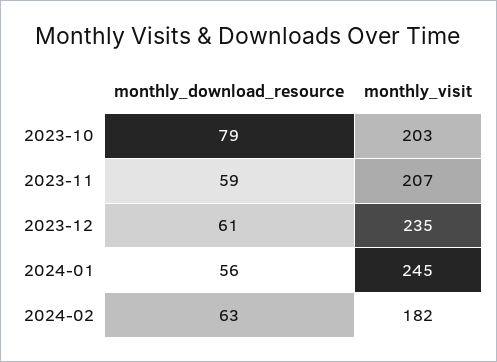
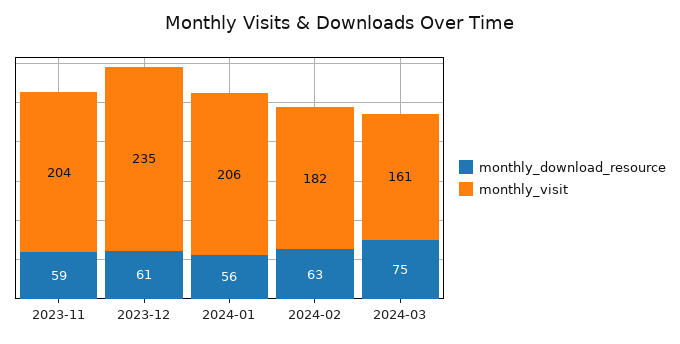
monthly_download_resource, 2023-10: 79 -> none
monthly_visit, 2023-10: 203 -> none
monthly_visit, 2023-11: 207 -> 204
monthly_visit, 2024-01: 245 -> 206
monthly_download_resource, 2024-03: none -> 75
monthly_visit, 2024-03: none -> 161

